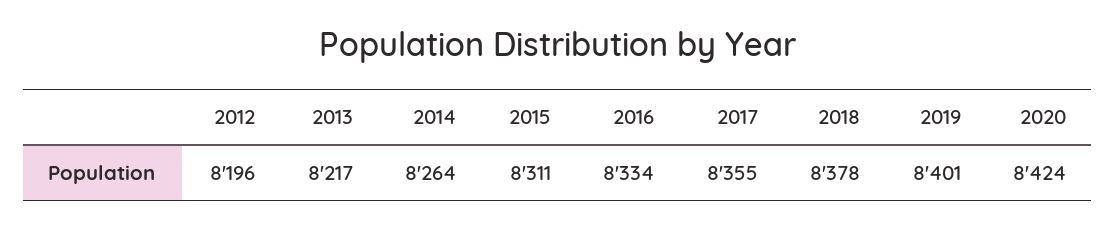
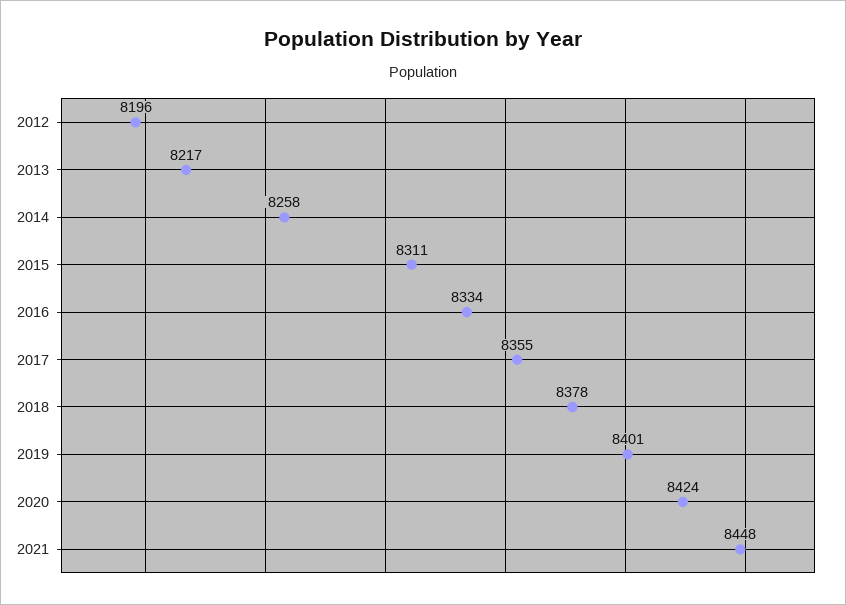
2014: 8264 -> 8258
2021: none -> 8448

